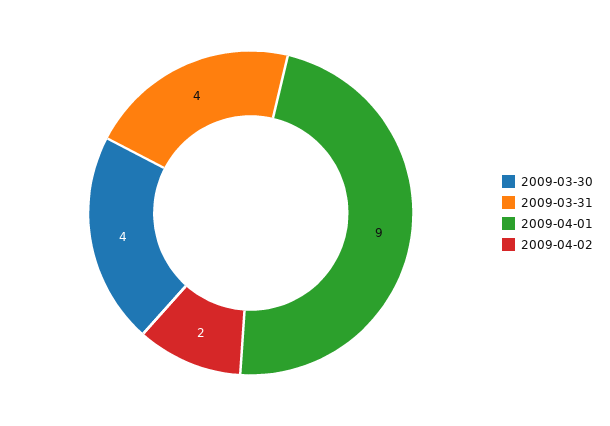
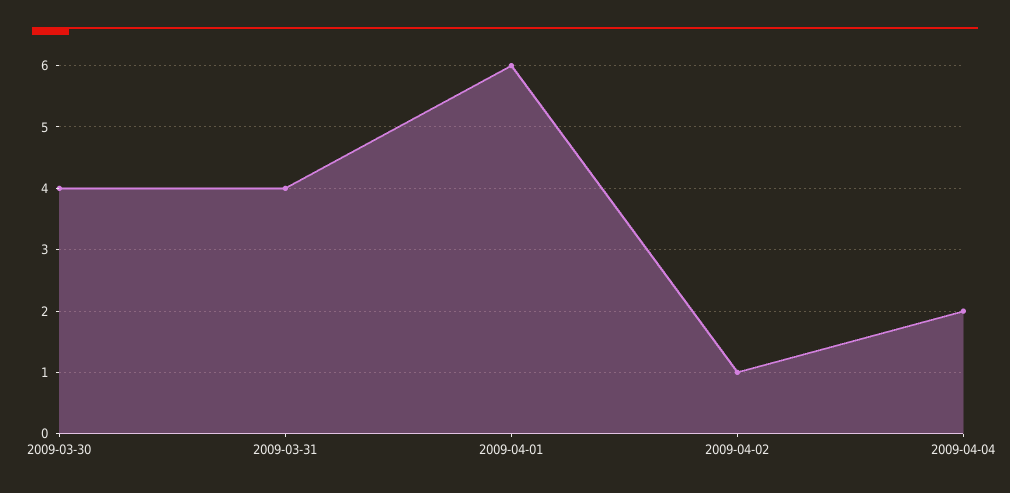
2009-04-01: 9 -> 6
2009-04-02: 2 -> 1
2009-04-04: none -> 2

